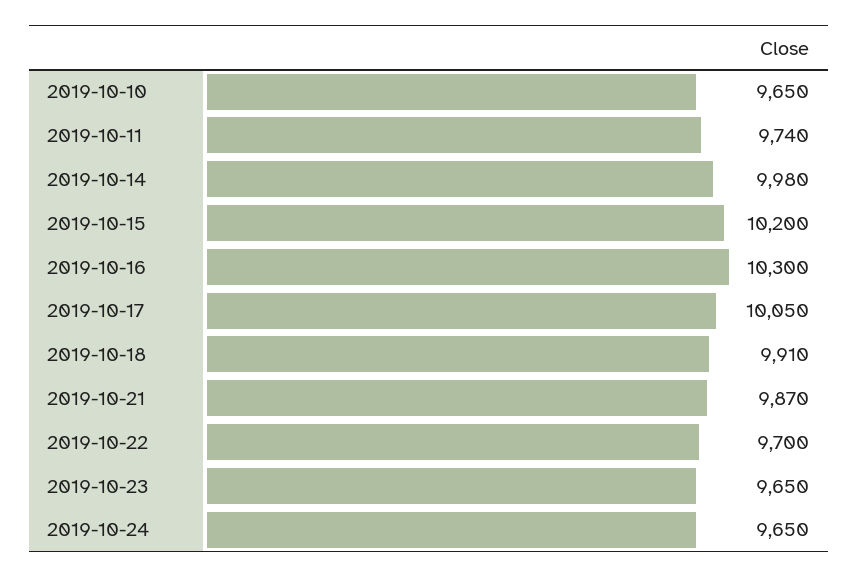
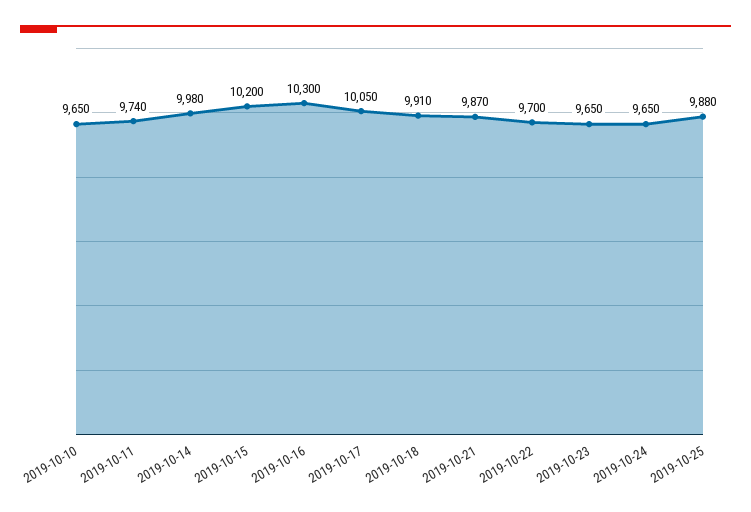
2019-10-25: none -> 9880

